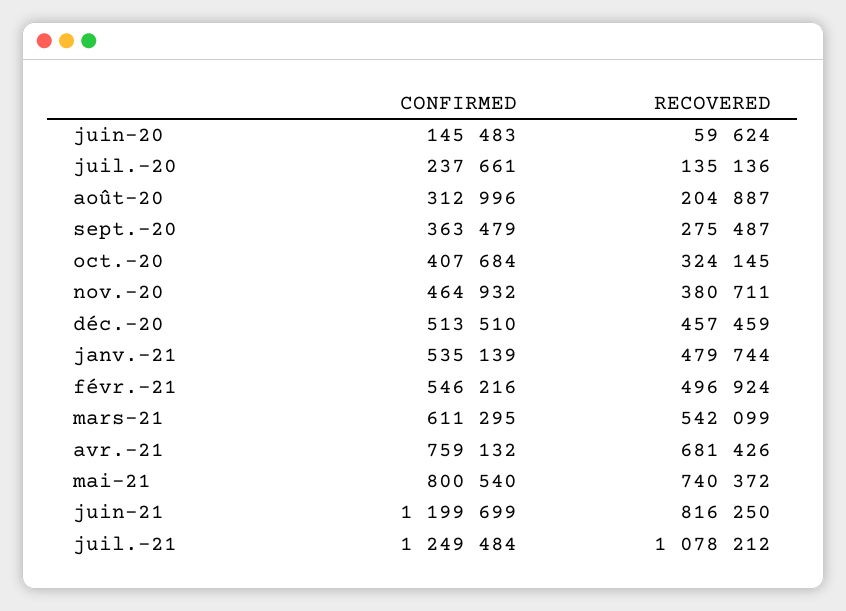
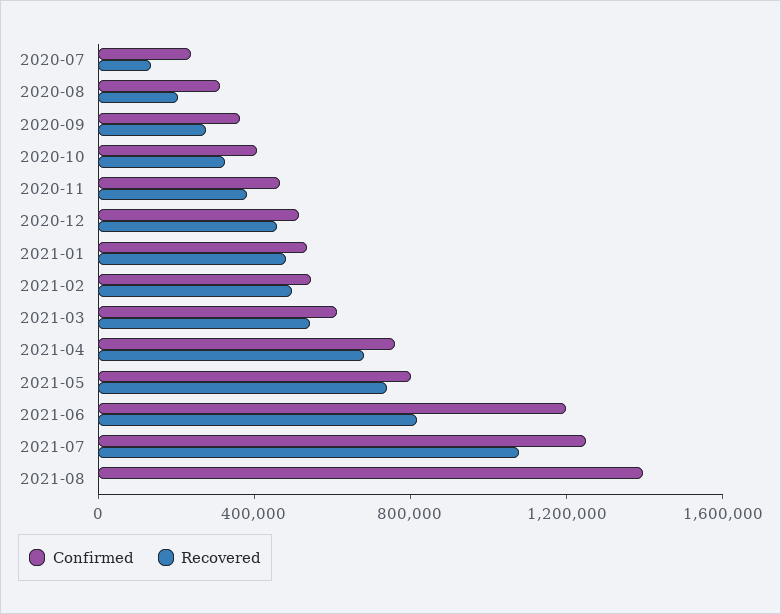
CONFIRMED, juin-20: 145483 -> none
RECOVERED, juin-20: 59624 -> none
CONFIRMED, 2021-08: none -> 1400000
RECOVERED, 2021-08: none -> 0

